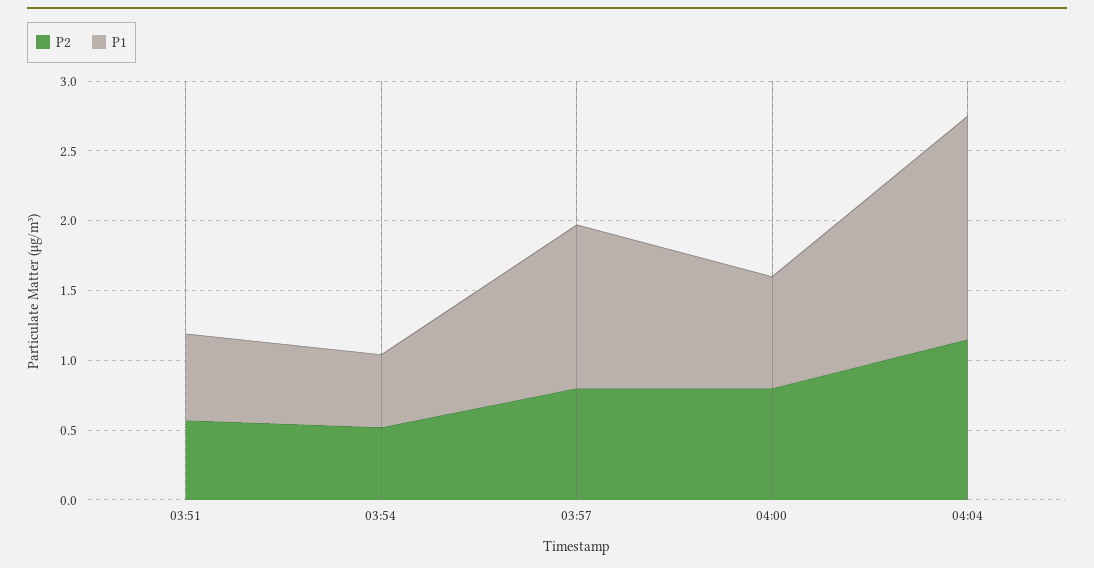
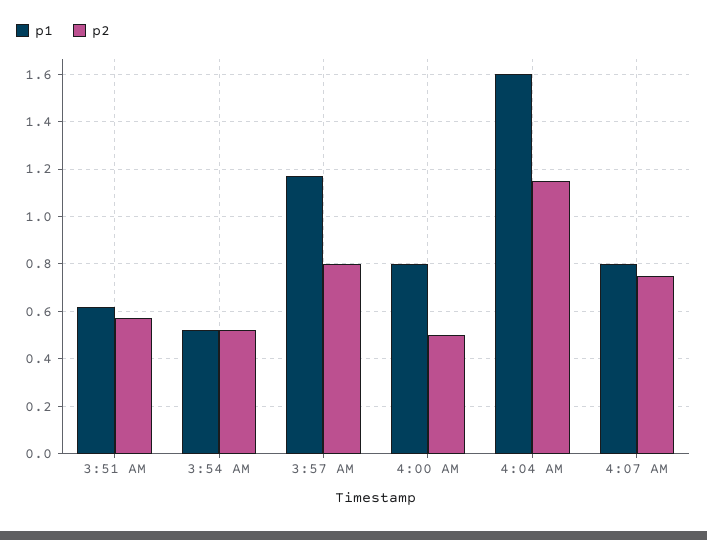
P2, 04:00: 0.8 -> 0.5
P1, 4:07 AM: none -> 0.8
P2, 4:07 AM: none -> 0.75

